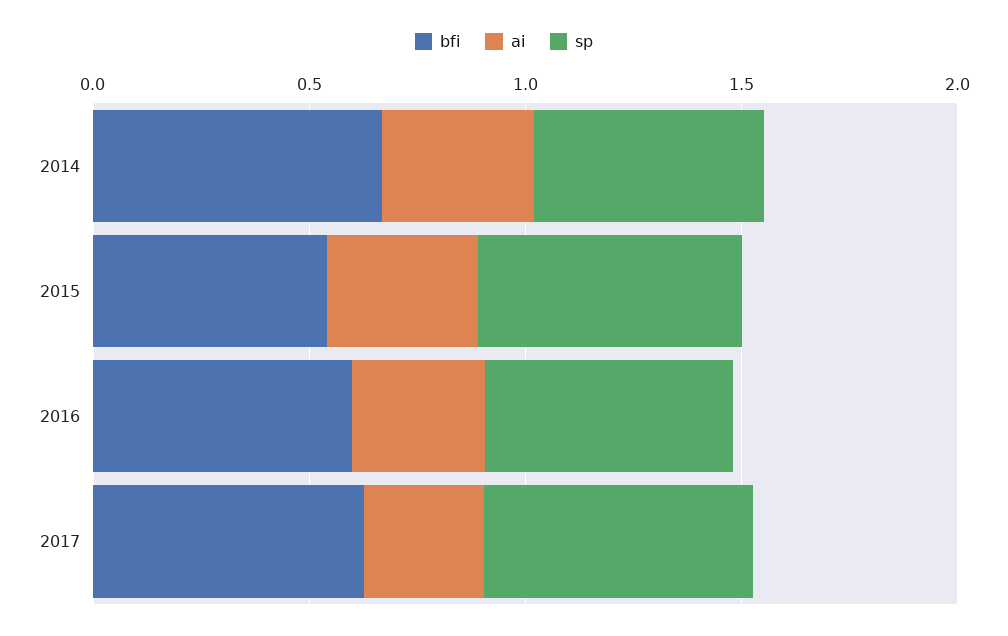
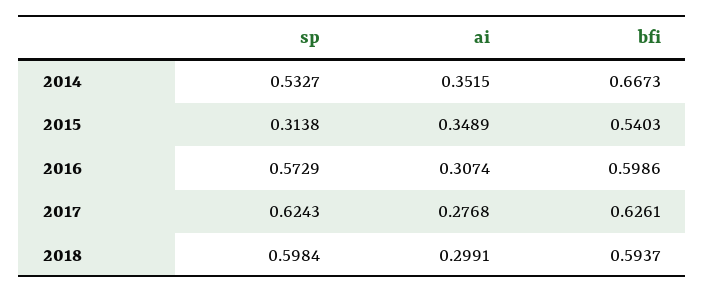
sp, 2015: 0.6 -> 0.3138
sp, 2018: none -> 0.5984
ai, 2018: none -> 0.2991
bfi, 2018: none -> 0.5937

